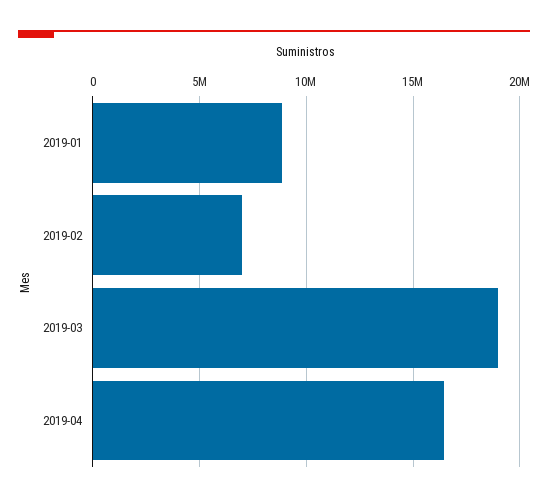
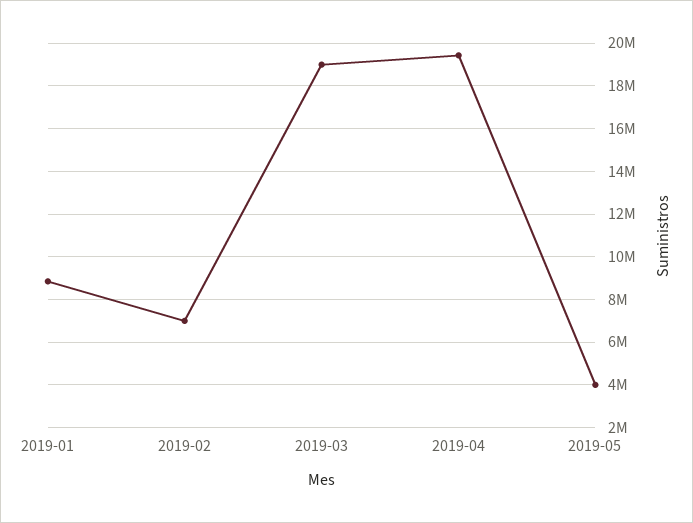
2019-04: 16500000 -> 19500000
2019-05: none -> 4000000

